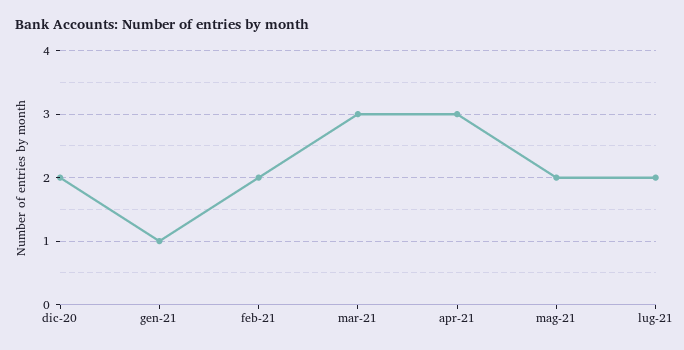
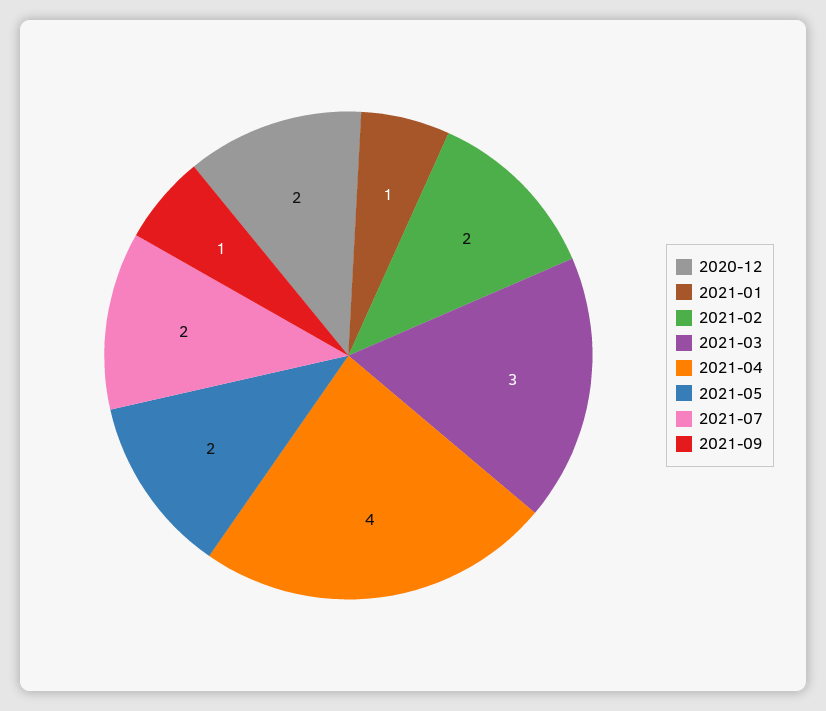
apr-21: 3 -> 4
2021-09: none -> 1

